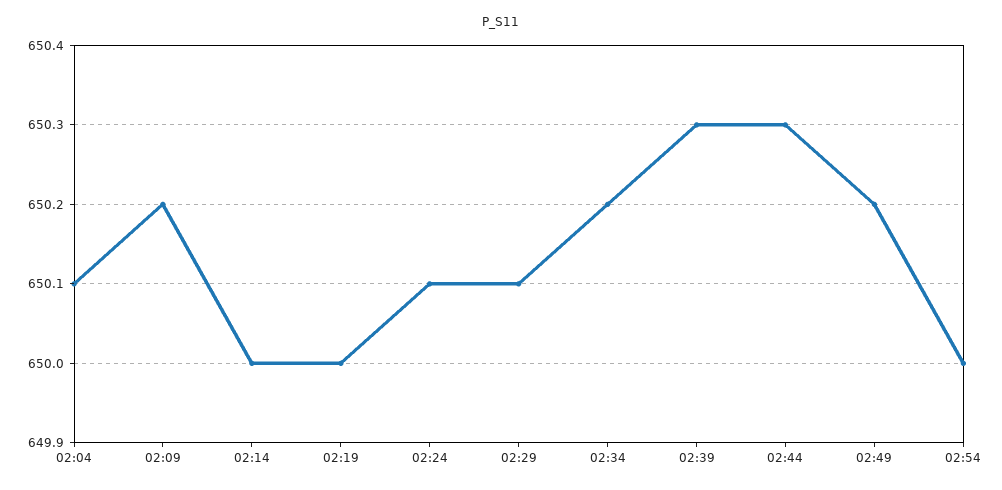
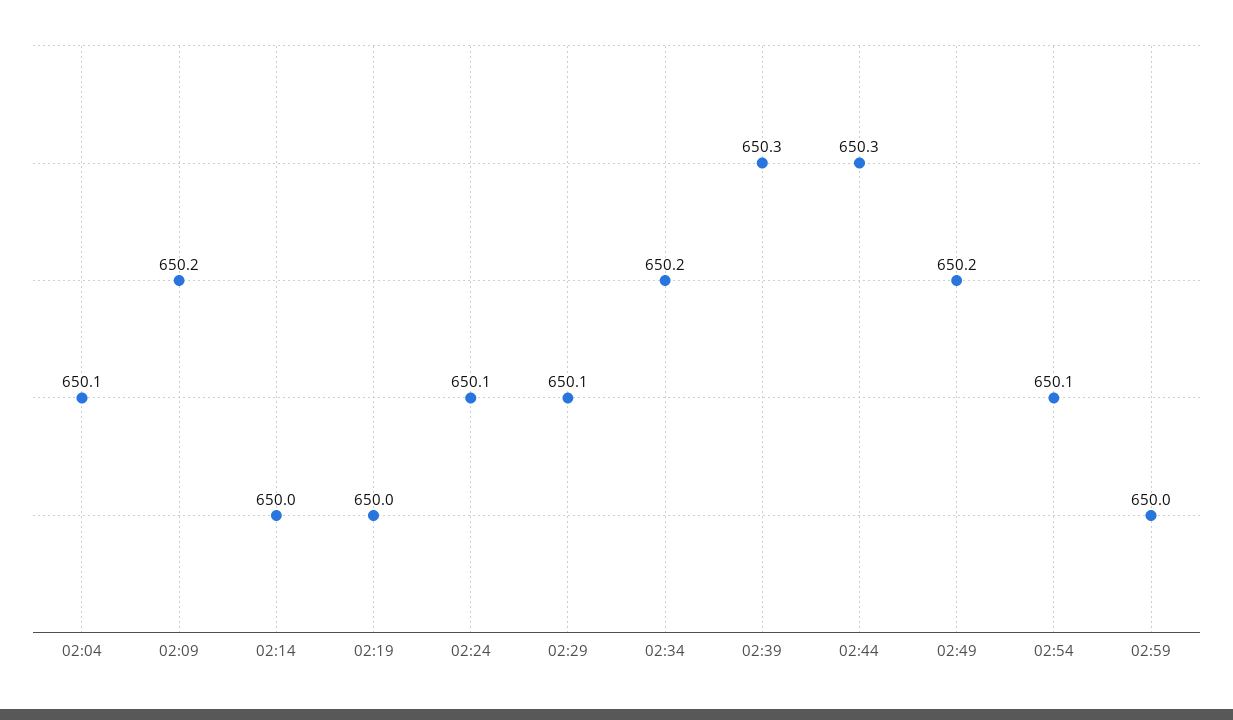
02:54: 650 -> 650.1
02:59: none -> 650

